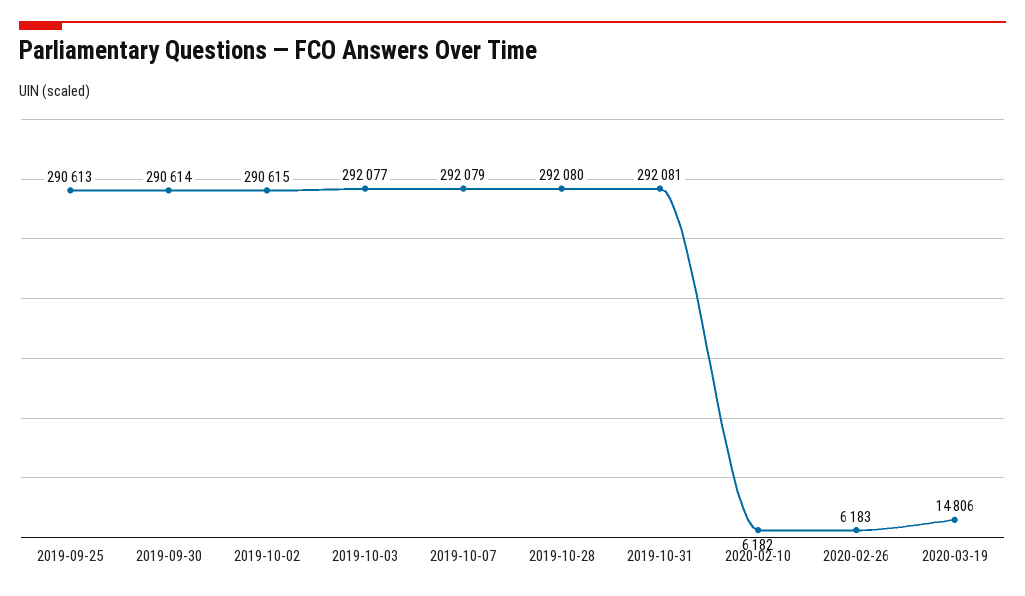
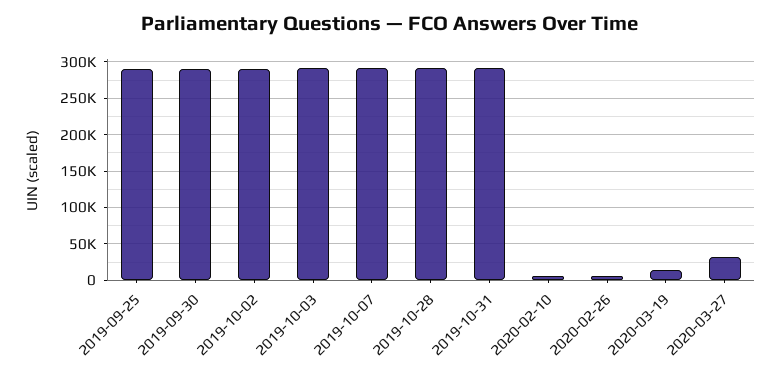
2020-03-27: none -> 30000

